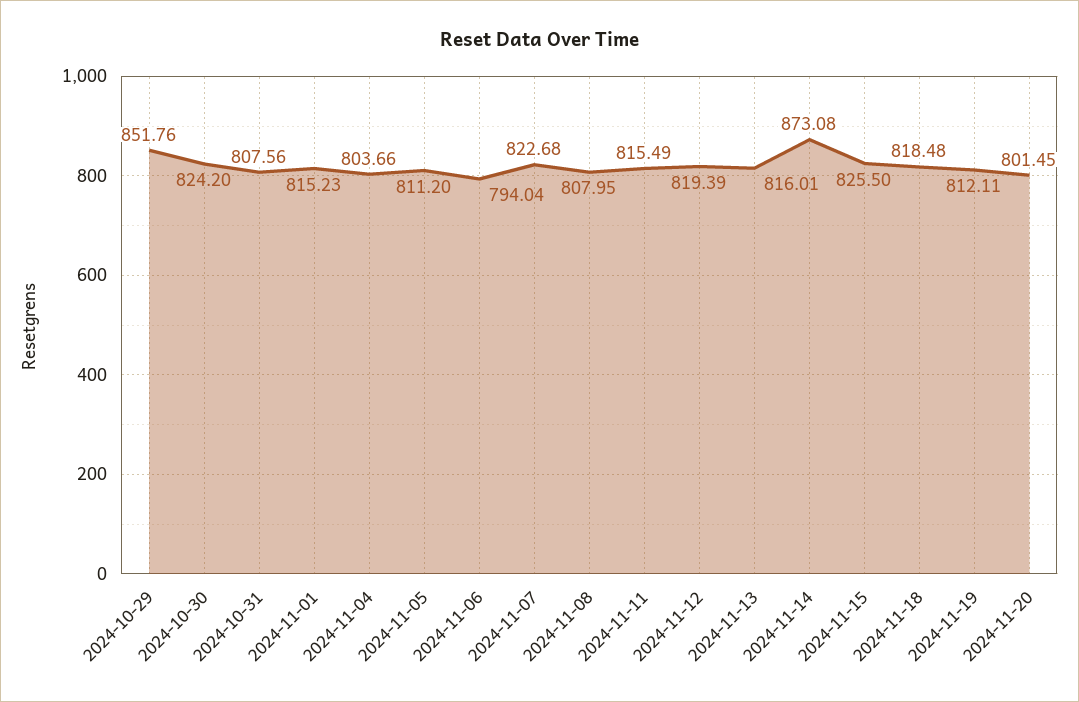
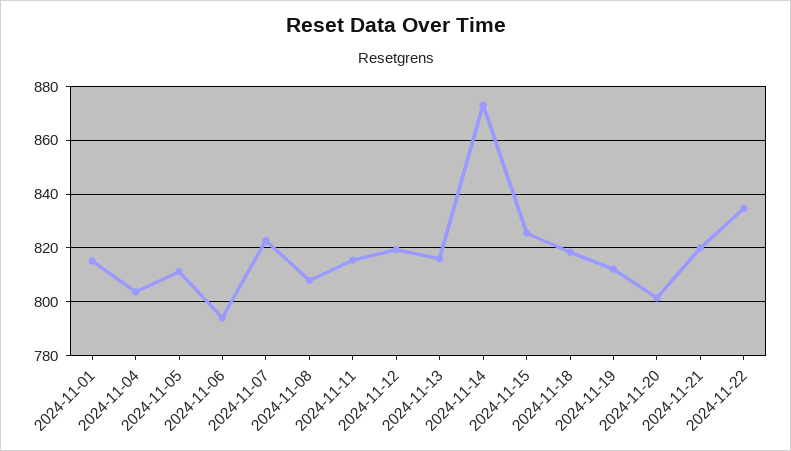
2024-10-29: 851.76 -> none
2024-10-30: 824.2 -> none
2024-10-31: 807.56 -> none
2024-11-21: none -> 820
2024-11-22: none -> 835

